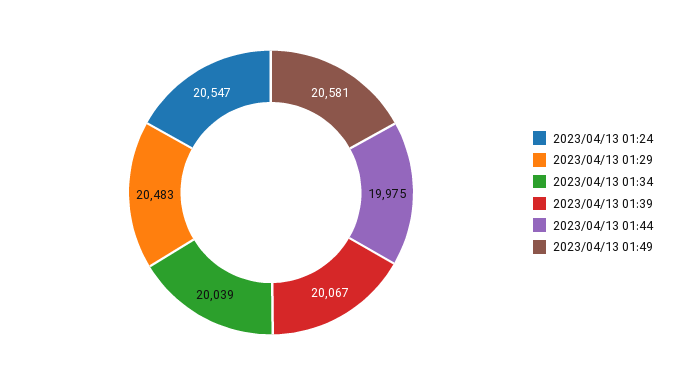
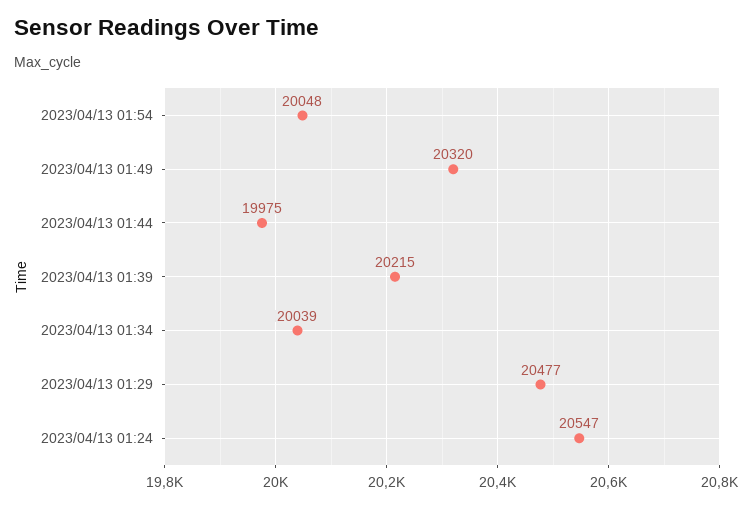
2023/04/13 01:29: 20483 -> 20477
2023/04/13 01:39: 20067 -> 20215
2023/04/13 01:49: 20581 -> 20320
2023/04/13 01:54: none -> 20048

